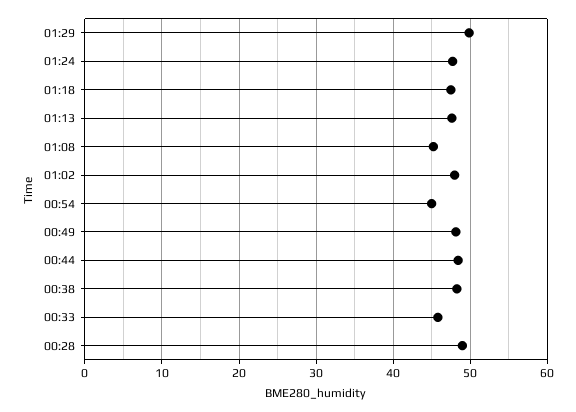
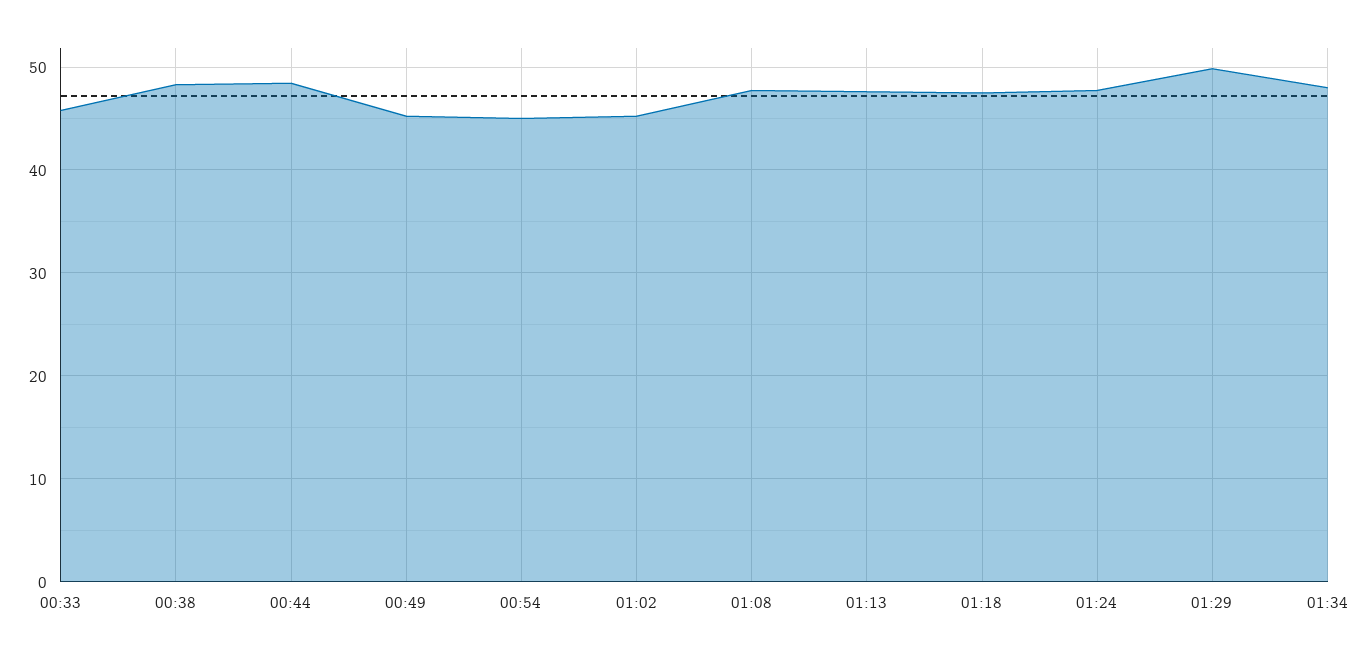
01:08: 45 -> 48
01:02: 48 -> 45
00:49: 48 -> 45
00:28: 49 -> none
01:34: none -> 48

